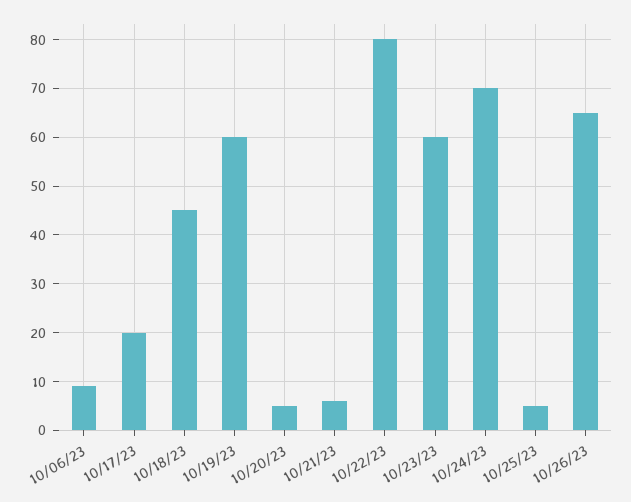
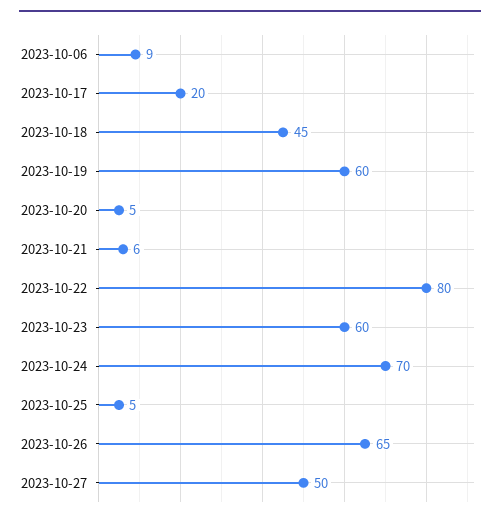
2023-10-27: none -> 50

